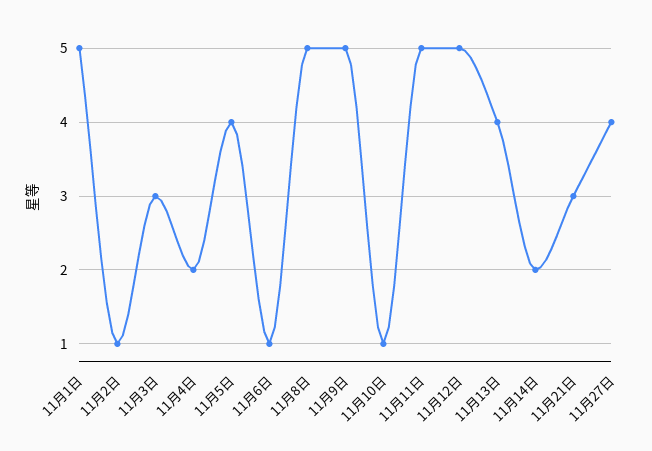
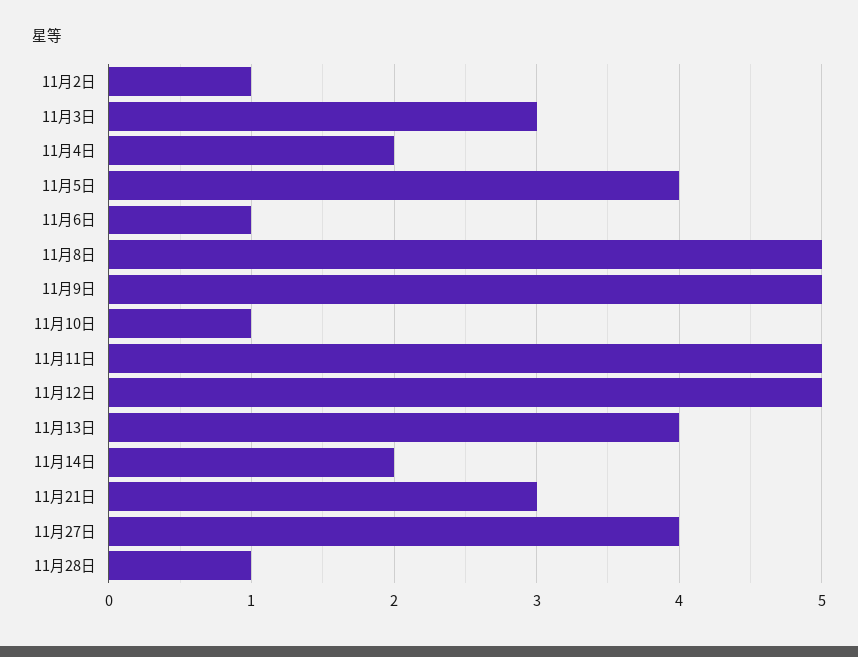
11月1日: 5 -> none
11月28日: none -> 1

